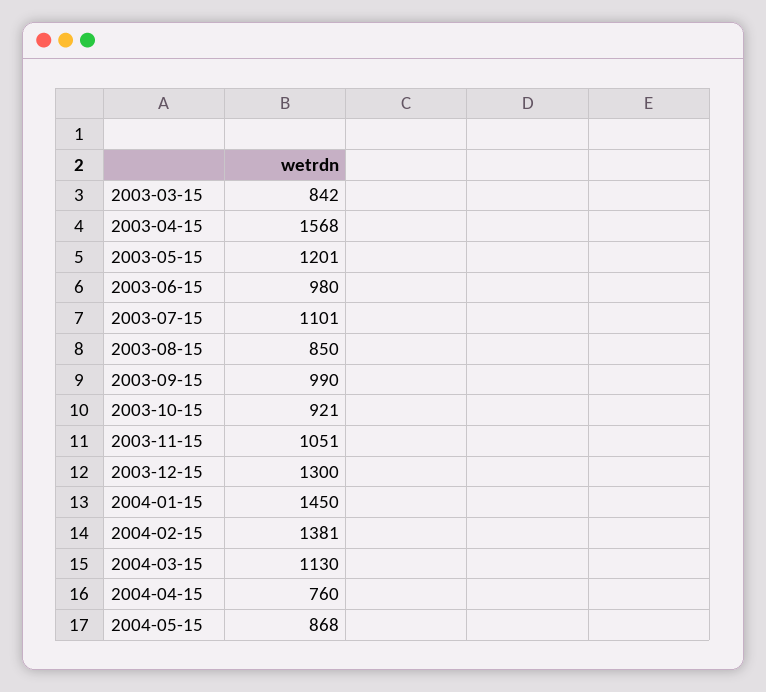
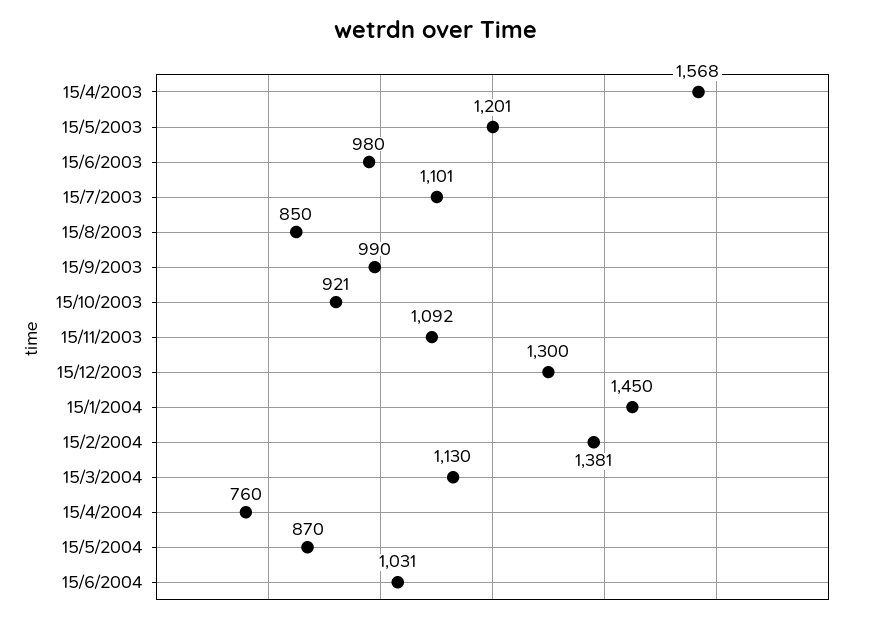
2003-03-15: 842 -> none
2003-11-15: 1051 -> 1092
2004-05-15: 868 -> 870
15/6/2004: none -> 1031

